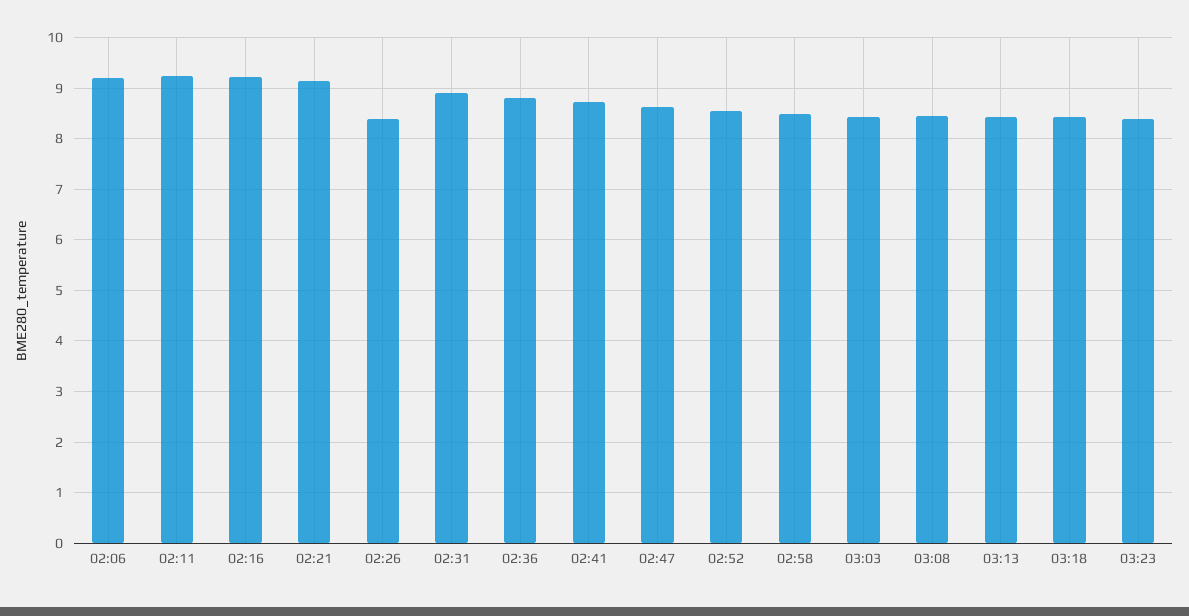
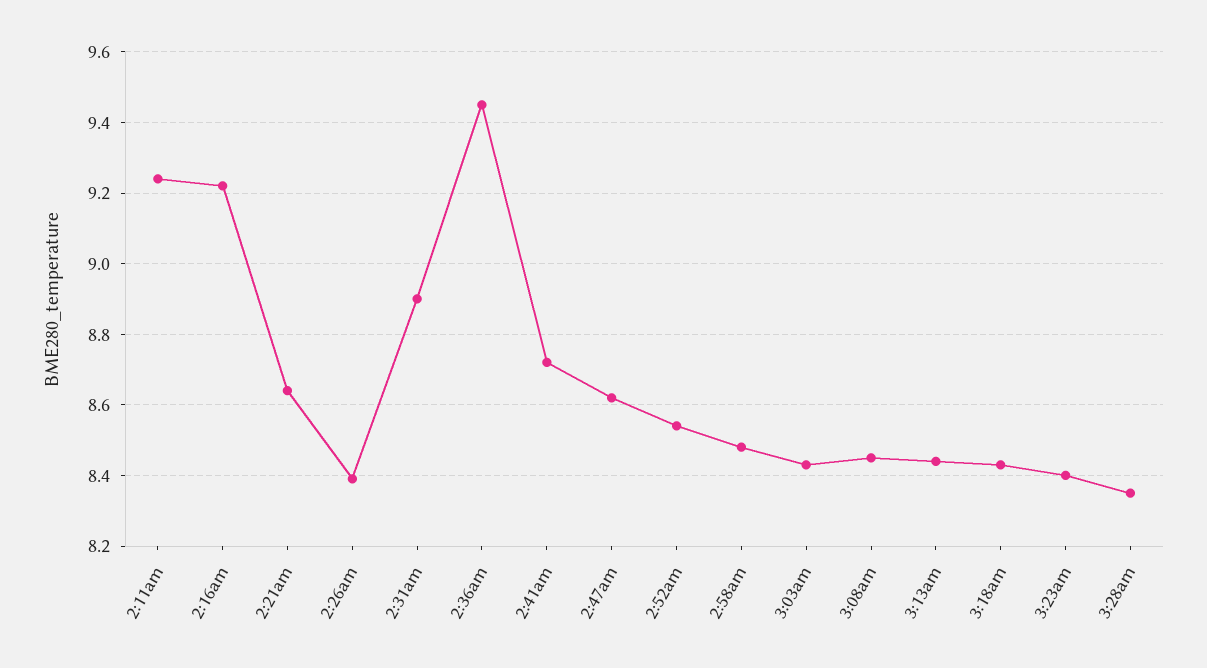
02:06: 9.2 -> none
02:21: 9.2 -> 8.65
02:36: 8.8 -> 9.45
3:28am: none -> 8.35

